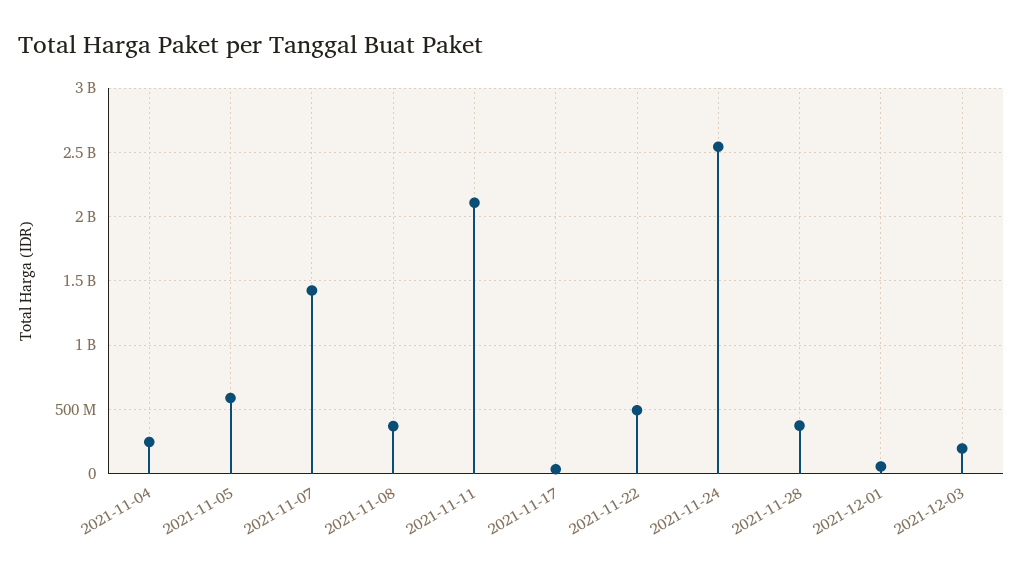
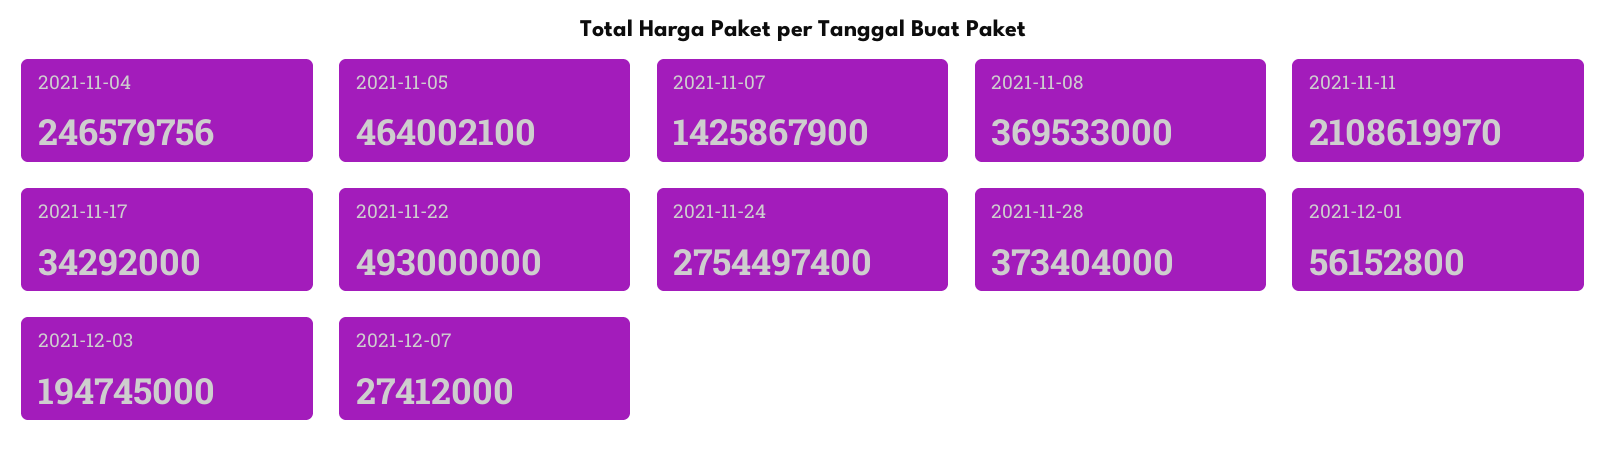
2021-11-05: 600000000 -> 464002100
2021-11-24: 2550000000 -> 2754497400
2021-12-07: none -> 27412000

